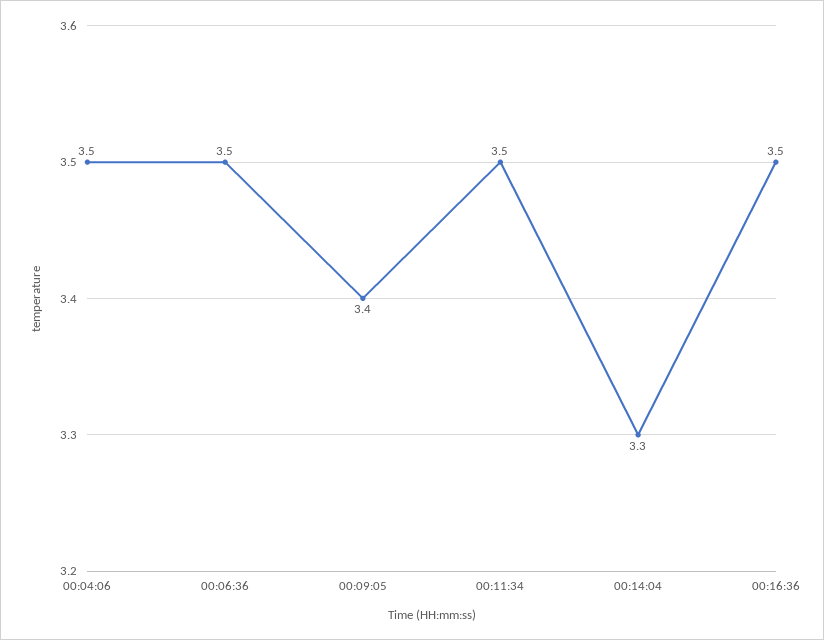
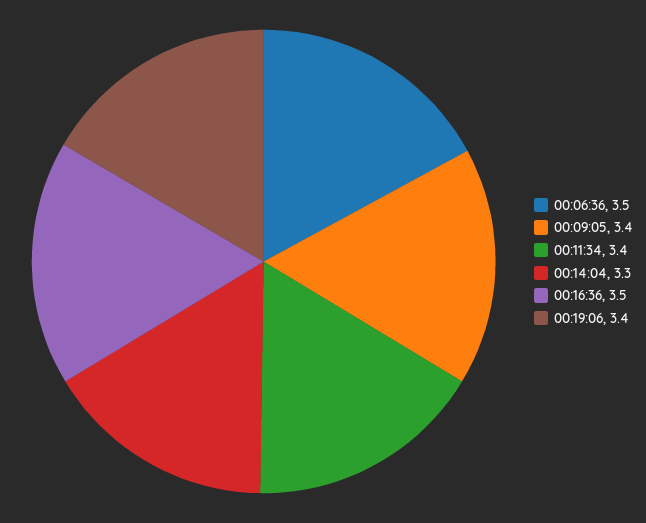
00:04:06: 3.5 -> none
00:11:34: 3.5 -> 3.4
00:19:06: none -> 3.4

